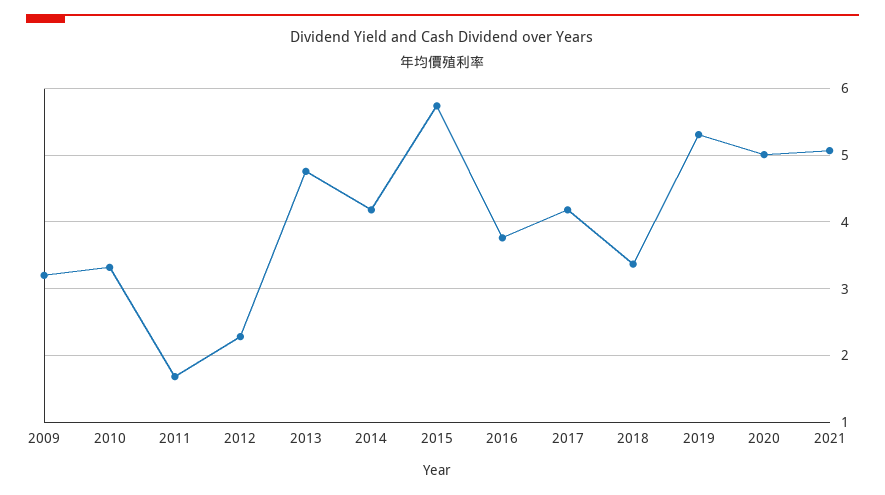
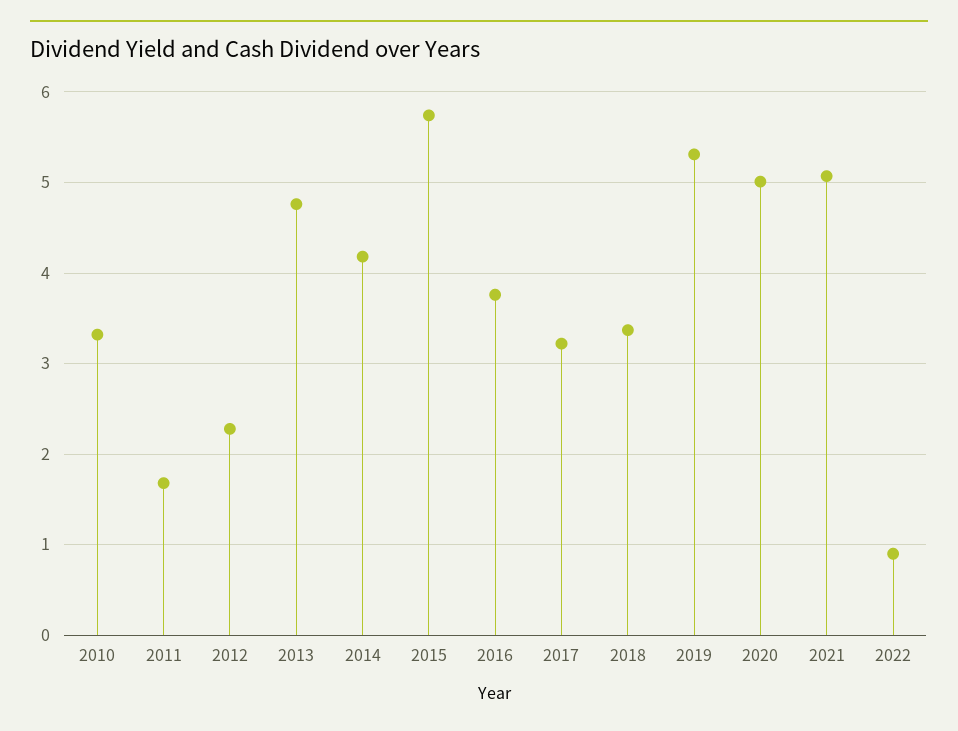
2009: 3.2 -> none
2017: 4.2 -> 3.2
2022: none -> 0.9

